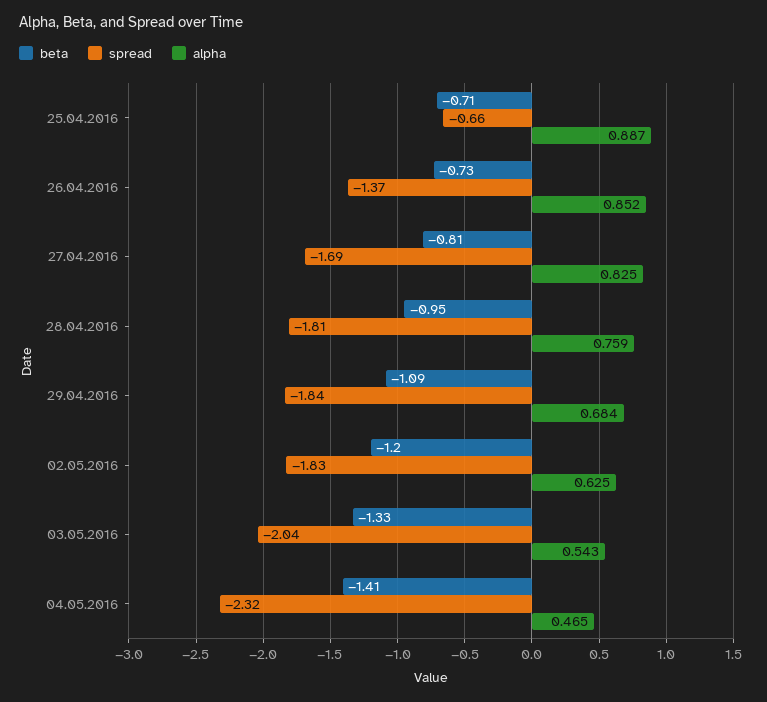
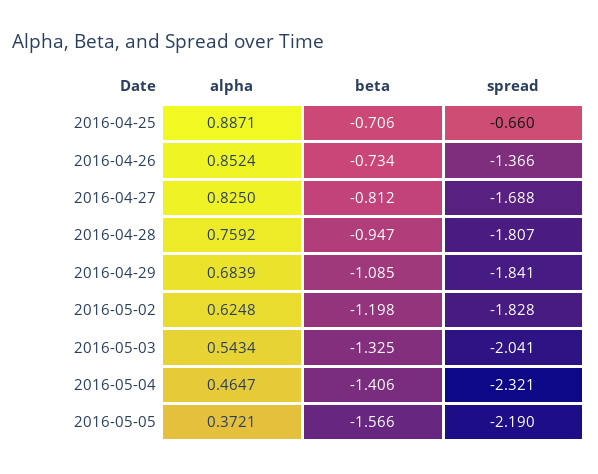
alpha, 2016-05-05: none -> 0.3721
beta, 2016-05-05: none -> -1.566
spread, 2016-05-05: none -> -2.19

